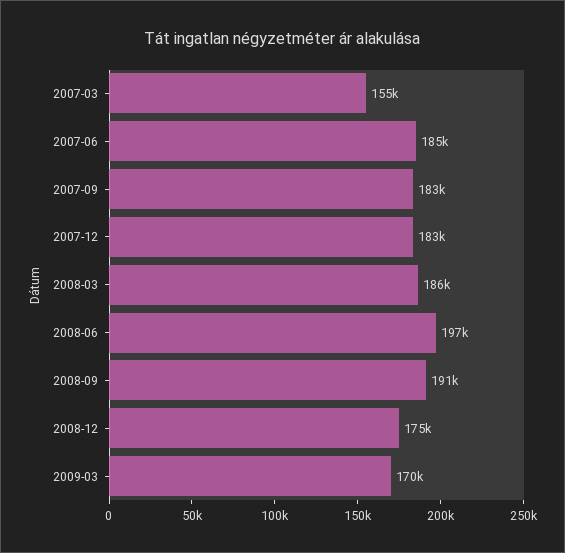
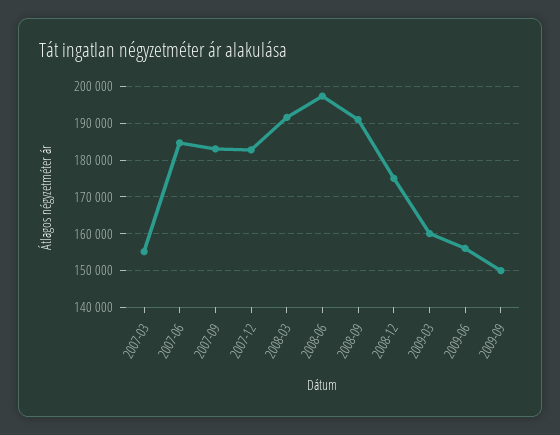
2008-03: 186000 -> 192000
2009-03: 170000 -> 160000
2009-06: none -> 156000
2009-09: none -> 150000

